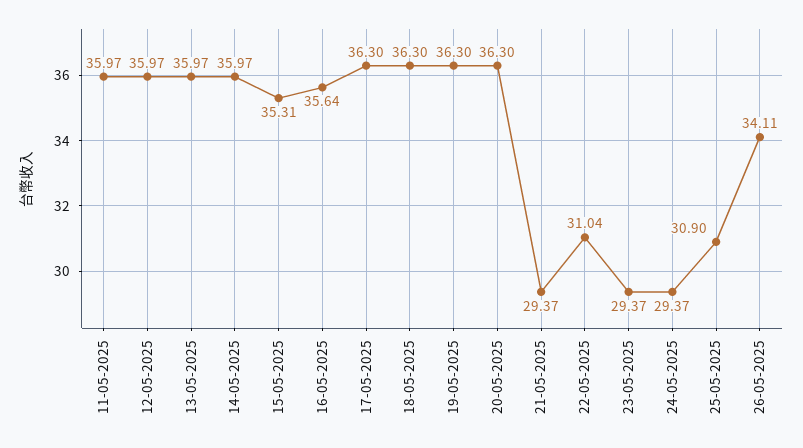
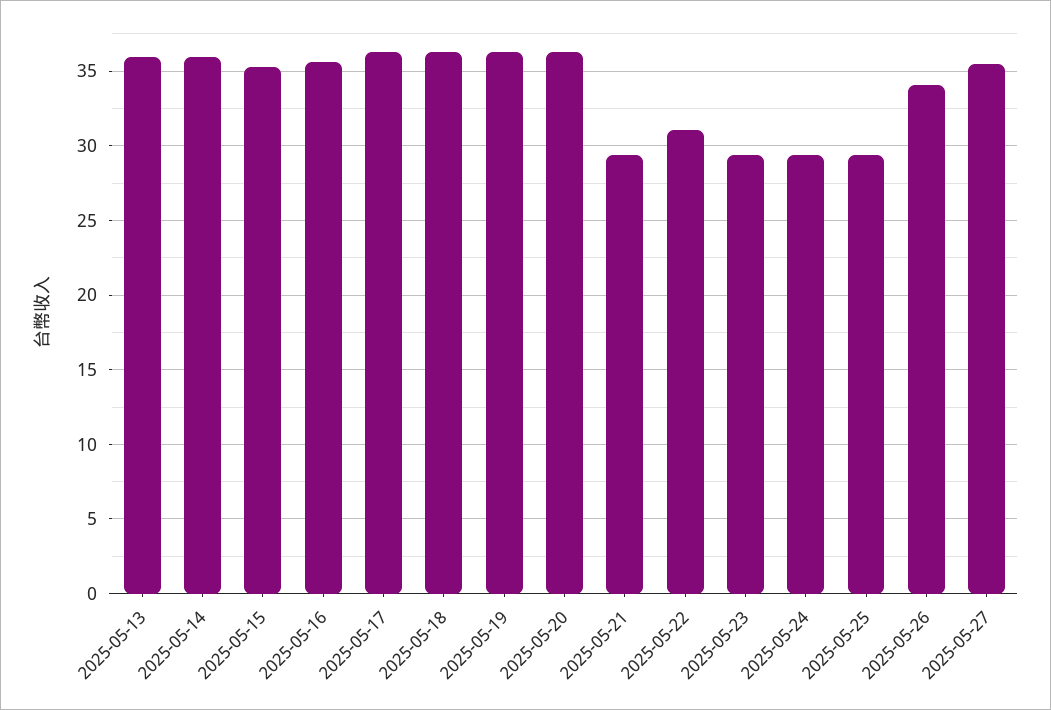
11-05-2025: 35.97 -> none
12-05-2025: 35.97 -> none
25-05-2025: 30.9 -> 29.5
2025-05-27: none -> 35.5

